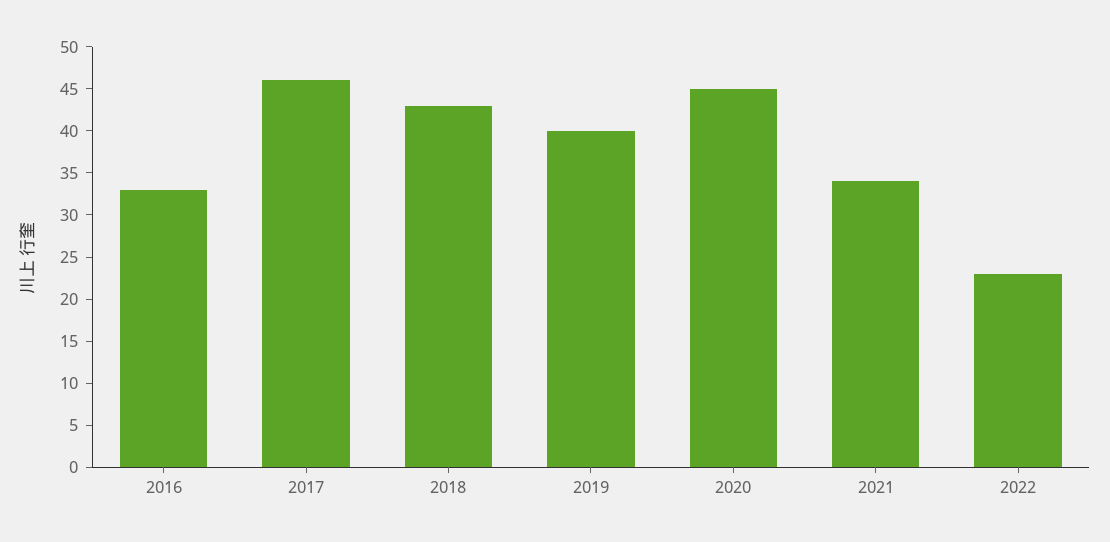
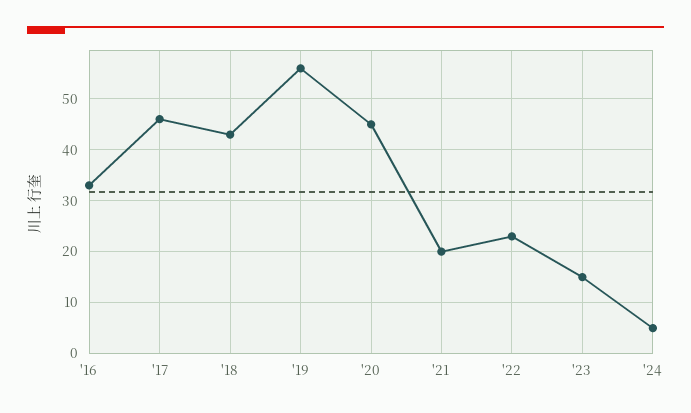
2019: 40 -> 55
2021: 34 -> 20
'23: none -> 15
'24: none -> 5

